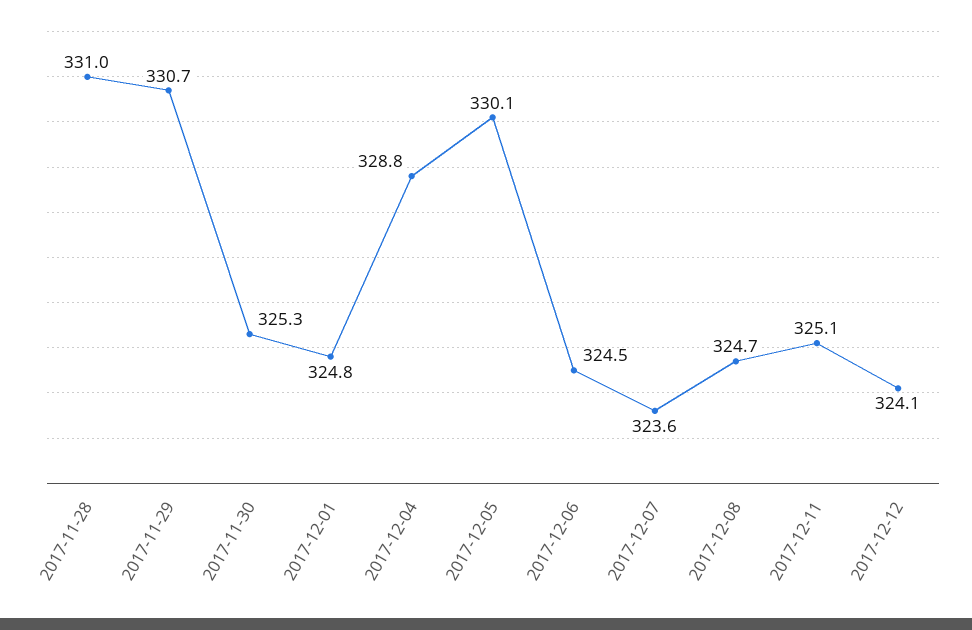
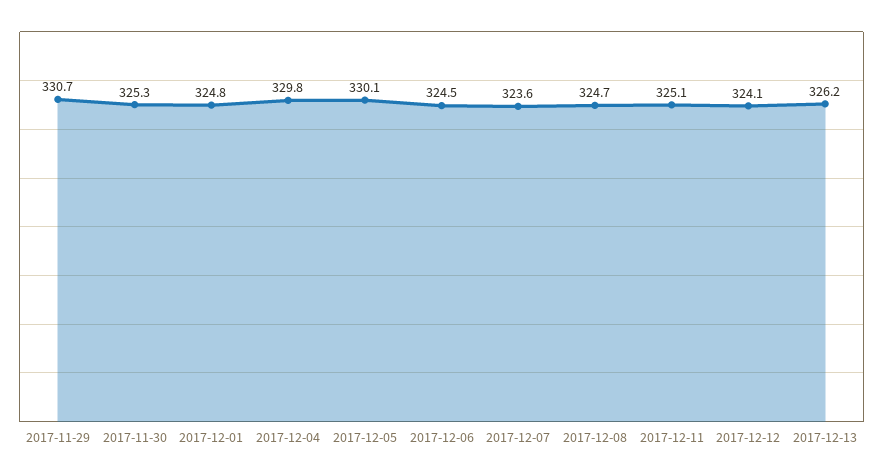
2017-11-28: 331 -> none
2017-12-04: 328.8 -> 329.8
2017-12-13: none -> 326.2

